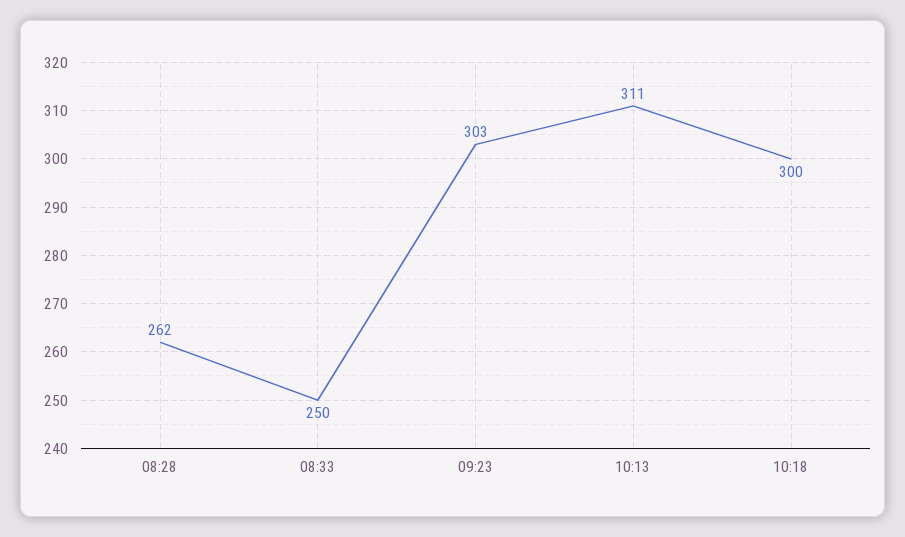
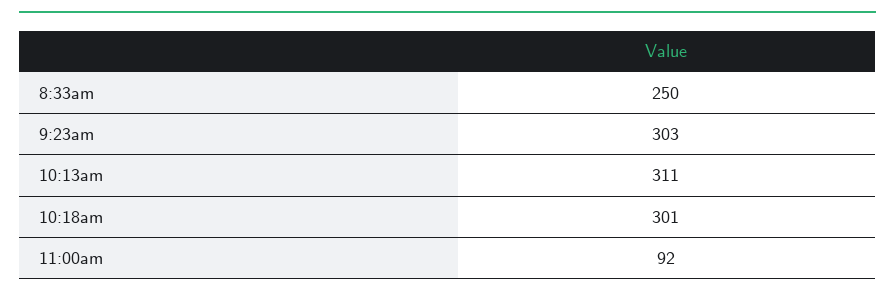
08:28: 262 -> none
10:18: 300 -> 301
11:00am: none -> 92

